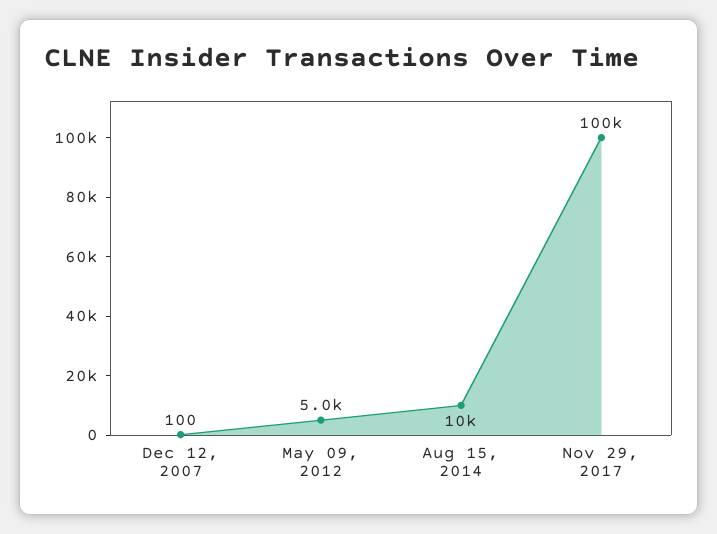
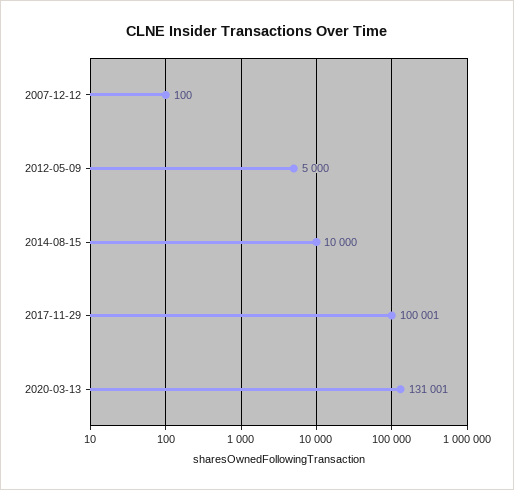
2020-03-13: none -> 131001

